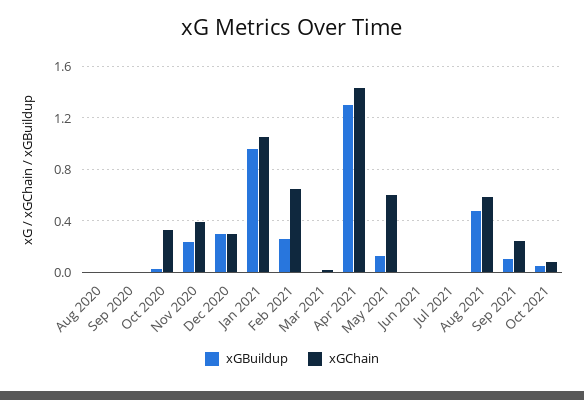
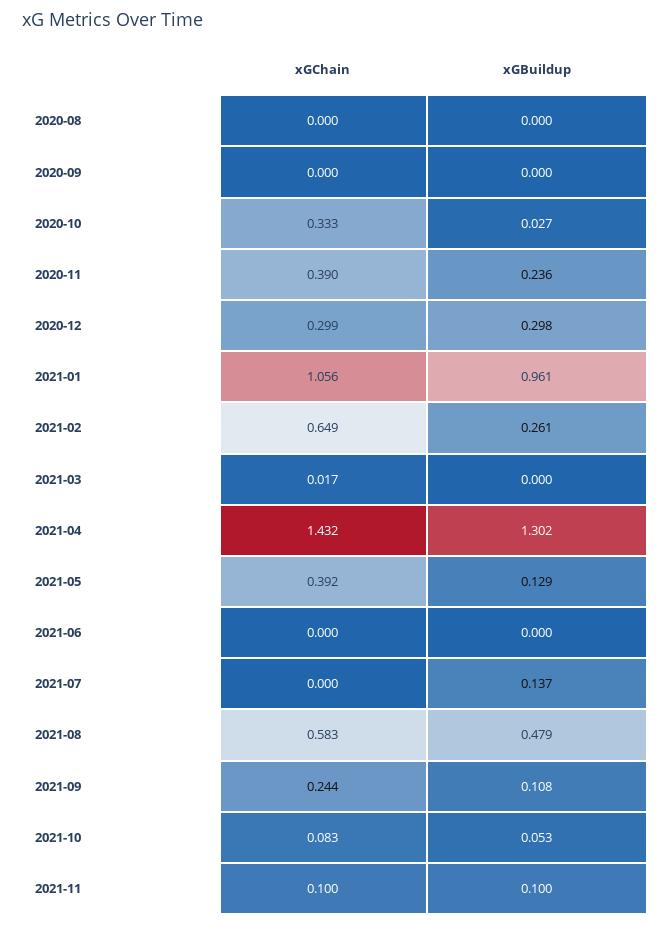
xGChain, May 2021: 0.6 -> 0.392
xGBuildup, Jul 2021: 0 -> 0.137
xGChain, 2021-11: none -> 0.1
xGBuildup, 2021-11: none -> 0.1

